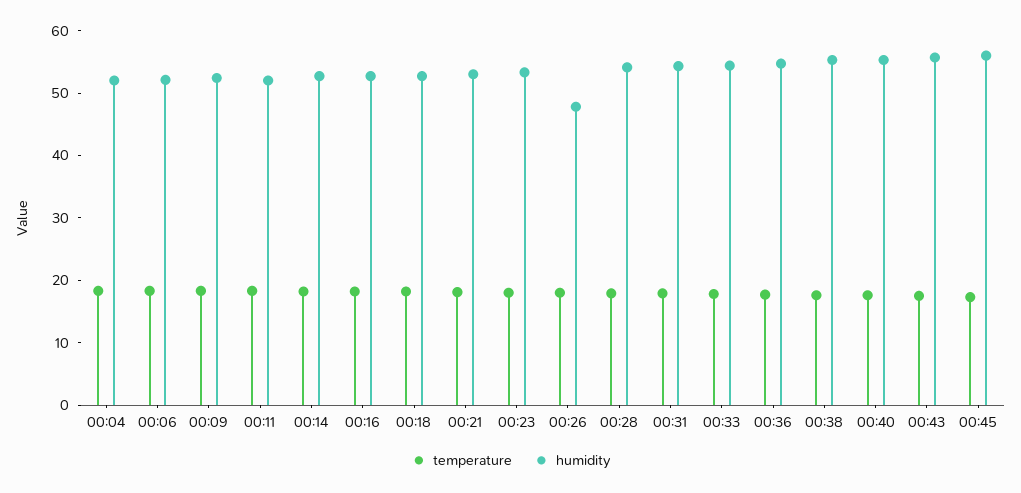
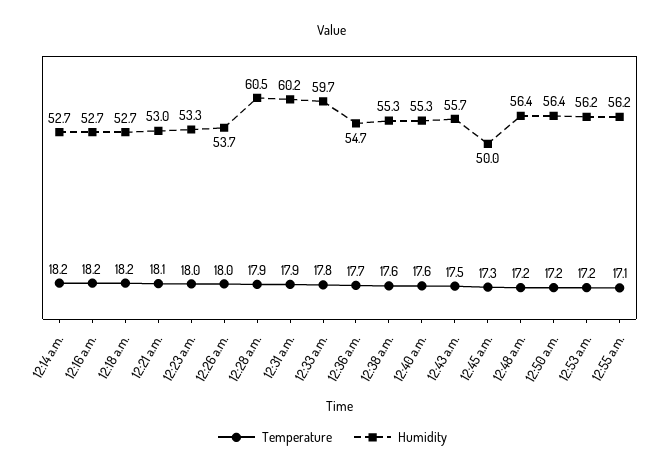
temperature, 00:04: 18 -> none
humidity, 00:04: 52 -> none
temperature, 00:06: 18 -> none
humidity, 00:06: 52 -> none
temperature, 00:09: 18 -> none
humidity, 00:09: 52 -> none
temperature, 00:11: 18 -> none
humidity, 00:11: 52 -> none
humidity, 00:26: 48 -> 53.7
humidity, 00:28: 54 -> 60.5
humidity, 00:31: 54 -> 60.2
humidity, 00:33: 54 -> 59.7
humidity, 00:45: 56 -> 50
temperature, 12:48 a.m.: none -> 17.2
humidity, 12:48 a.m.: none -> 56.4
temperature, 12:50 a.m.: none -> 17.2
humidity, 12:50 a.m.: none -> 56.4
temperature, 12:53 a.m.: none -> 17.2
humidity, 12:53 a.m.: none -> 56.2
temperature, 12:55 a.m.: none -> 17.1
humidity, 12:55 a.m.: none -> 56.2

